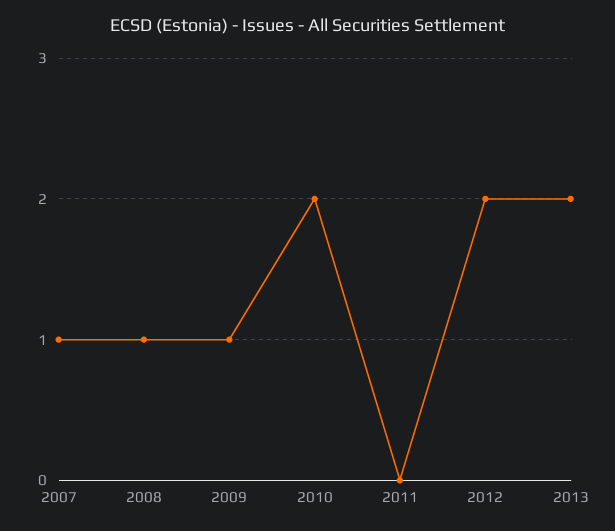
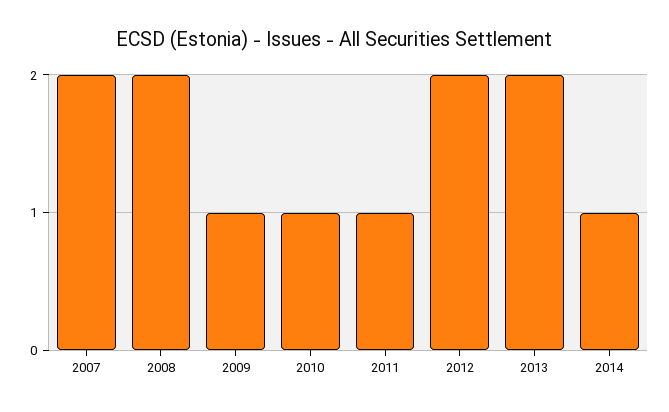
2007: 1 -> 2
2008: 1 -> 2
2010: 2 -> 1
2011: 0 -> 1
2014: none -> 1

